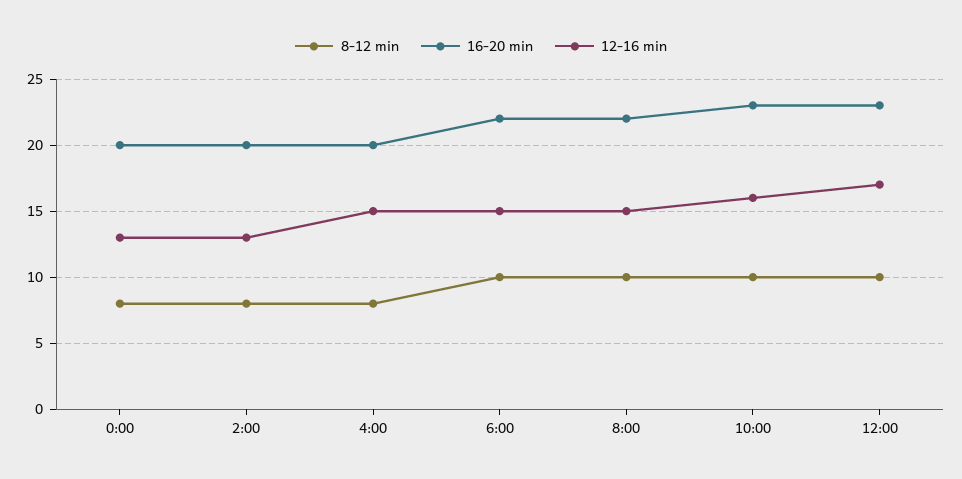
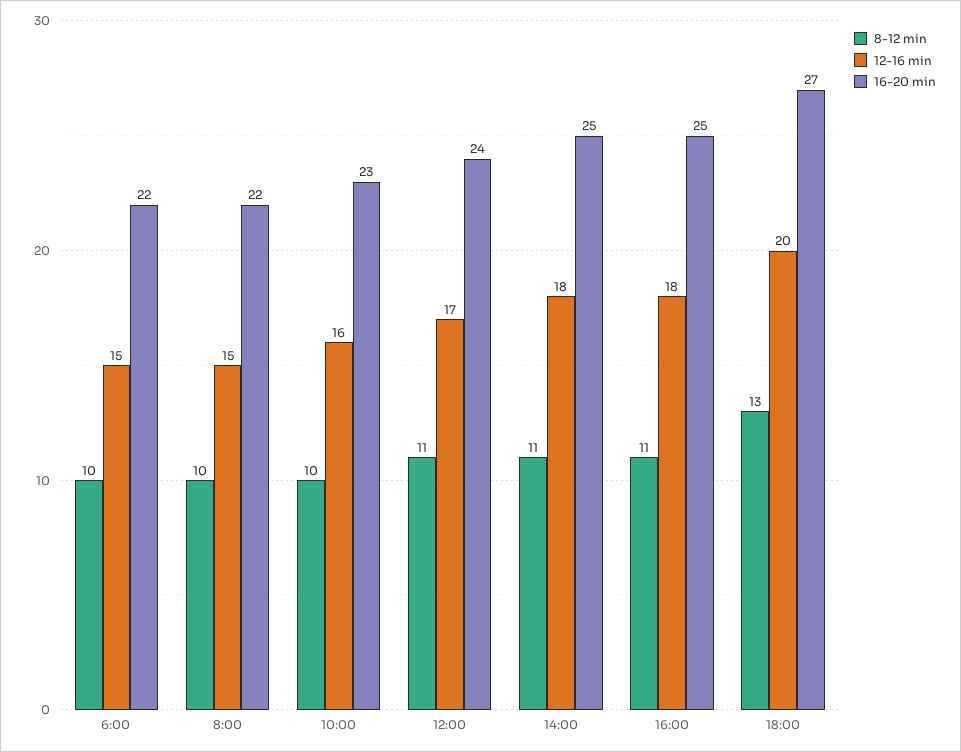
8-12 min, 0:00: 8 -> none
16-20 min, 0:00: 20 -> none
12-16 min, 0:00: 13 -> none
8-12 min, 2:00: 8 -> none
16-20 min, 2:00: 20 -> none
12-16 min, 2:00: 13 -> none
8-12 min, 4:00: 8 -> none
16-20 min, 4:00: 20 -> none
12-16 min, 4:00: 15 -> none
8-12 min, 12:00: 10 -> 11
16-20 min, 12:00: 23 -> 24
8-12 min, 14:00: none -> 11
12-16 min, 14:00: none -> 18
16-20 min, 14:00: none -> 25
8-12 min, 16:00: none -> 11
12-16 min, 16:00: none -> 18
16-20 min, 16:00: none -> 25
8-12 min, 18:00: none -> 13
12-16 min, 18:00: none -> 20
16-20 min, 18:00: none -> 27

